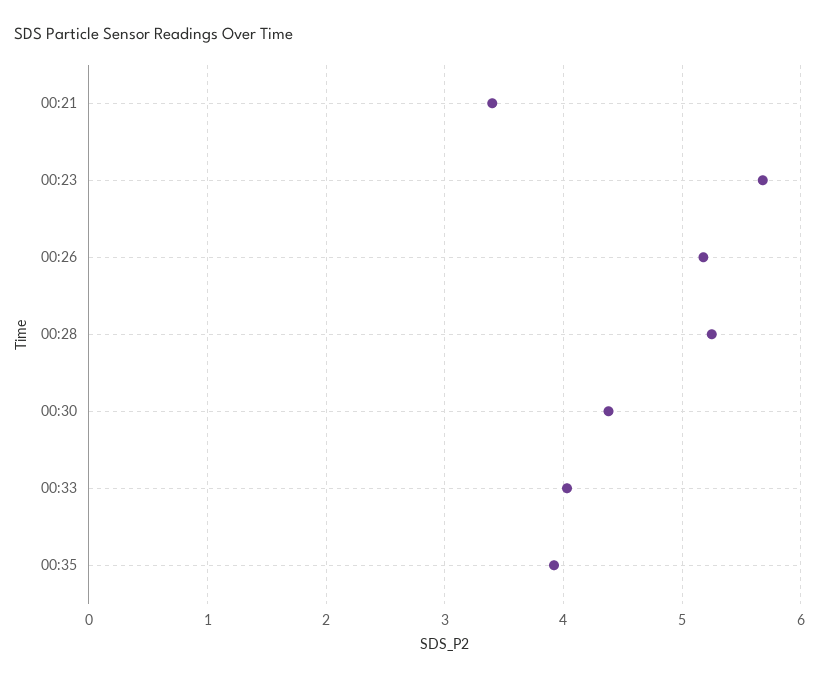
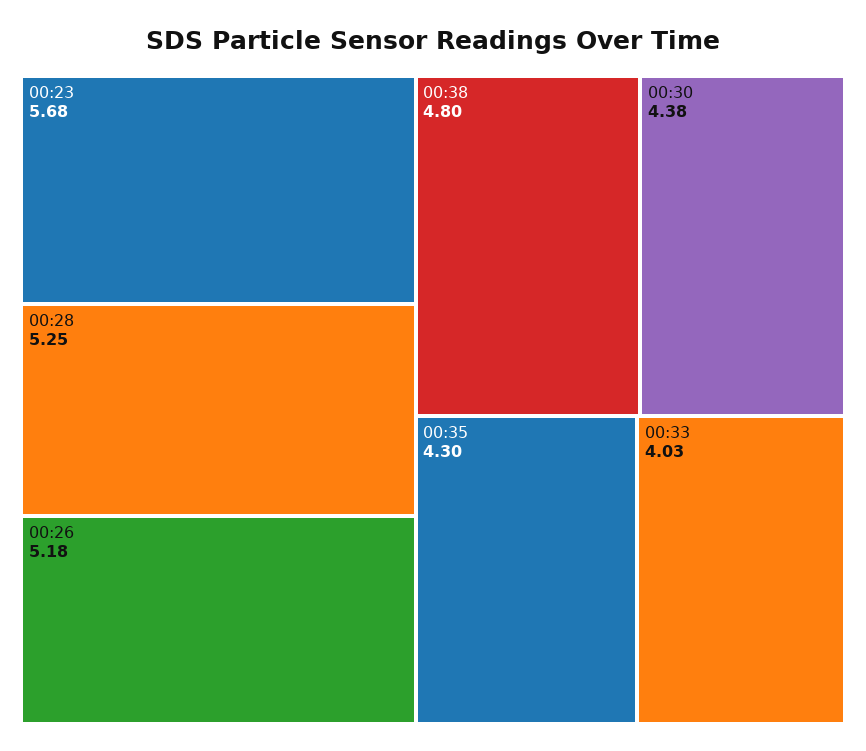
00:21: 3.4 -> none
00:35: 3.9 -> 4.3
00:38: none -> 4.8

